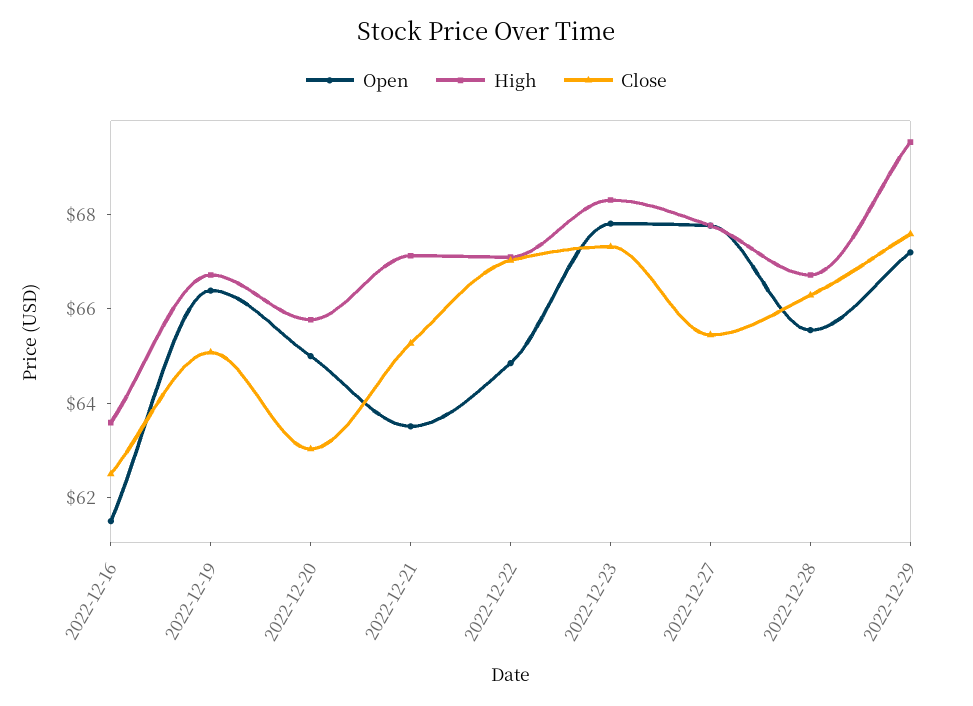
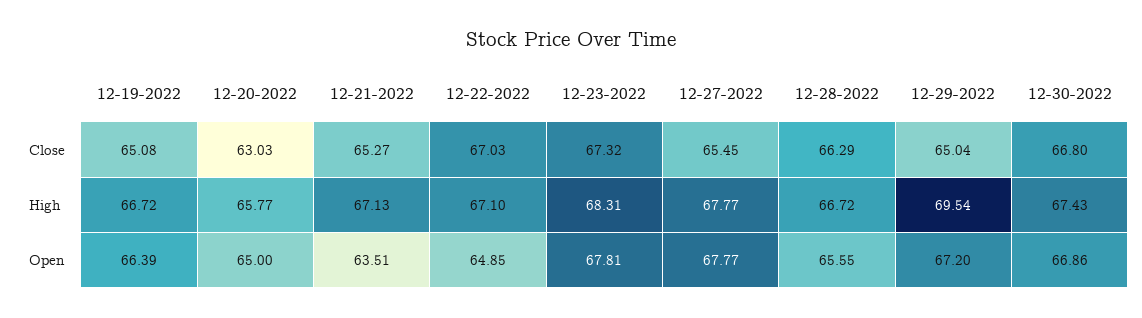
Open, 2022-12-16: 61.5 -> none
High, 2022-12-16: 63.5 -> none
Close, 2022-12-16: 62.5 -> none
Close, 2022-12-29: 67.5 -> 65.04
Close, 12-30-2022: none -> 66.8
High, 12-30-2022: none -> 67.43
Open, 12-30-2022: none -> 66.86

